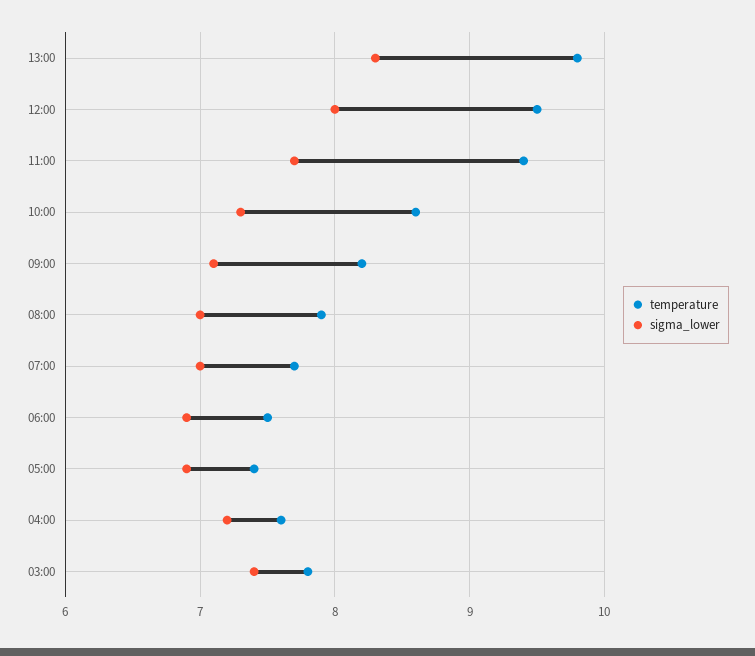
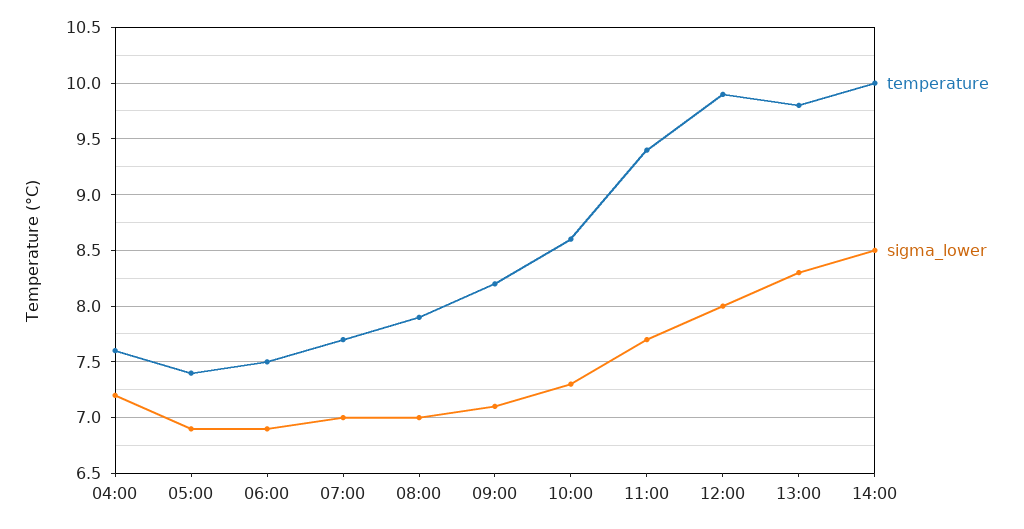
temperature, 12:00: 9.5 -> 9.9
temperature, 03:00: 7.8 -> none
sigma_lower, 03:00: 7.4 -> none
temperature, 14:00: none -> 10
sigma_lower, 14:00: none -> 8.5

